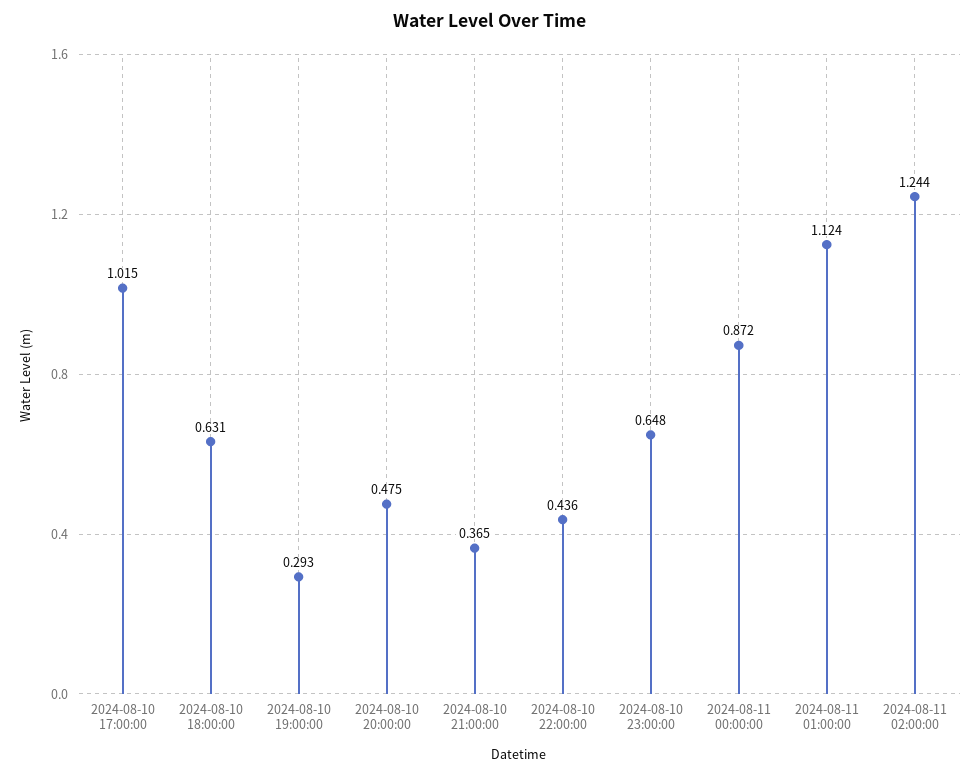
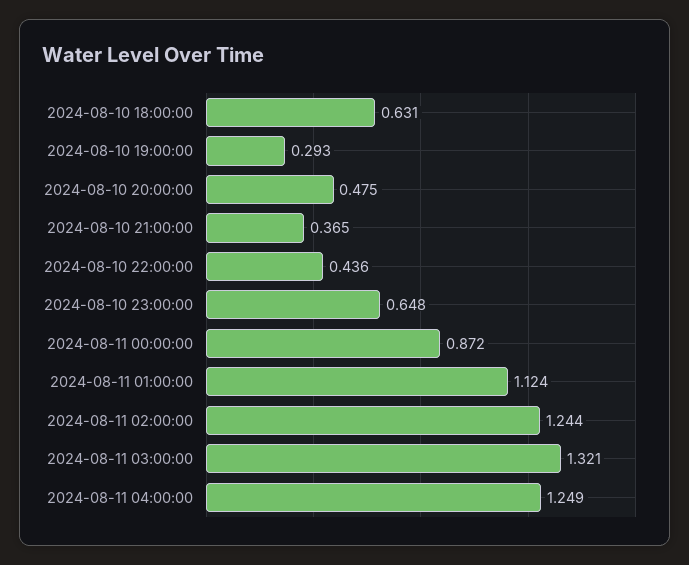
2024-08-10 17:00:00: 1.015 -> none
2024-08-11 03:00:00: none -> 1.321
2024-08-11 04:00:00: none -> 1.249

